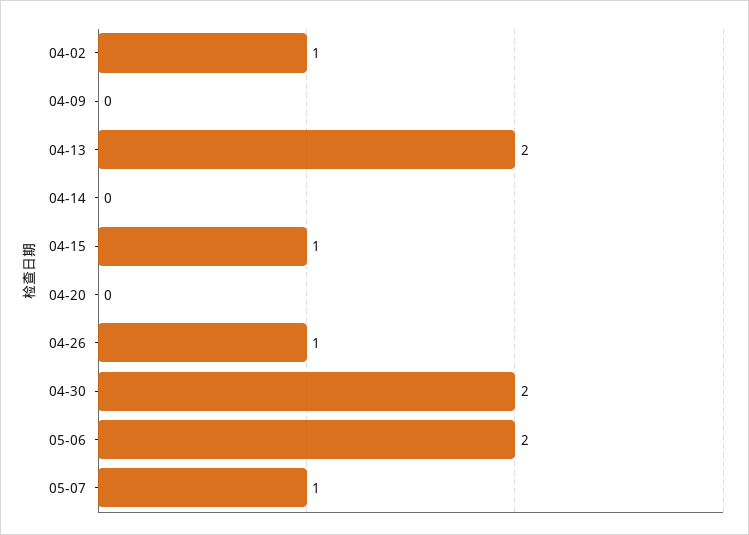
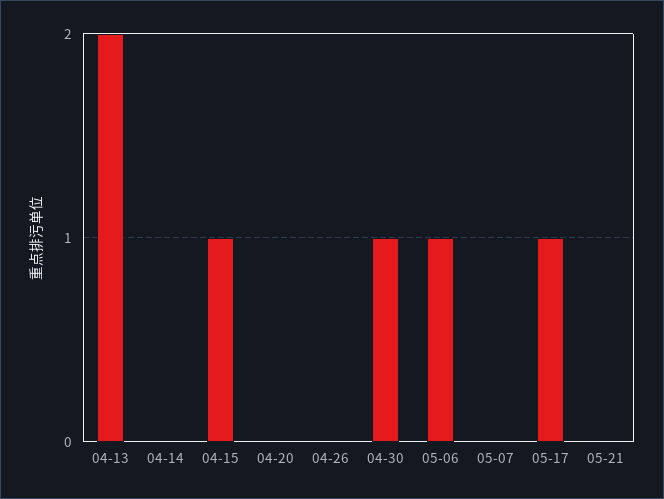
04-02: 1 -> none
04-09: 0 -> none
04-26: 1 -> 0
04-30: 2 -> 1
05-06: 2 -> 1
05-07: 1 -> 0
05-17: none -> 1
05-21: none -> 0

